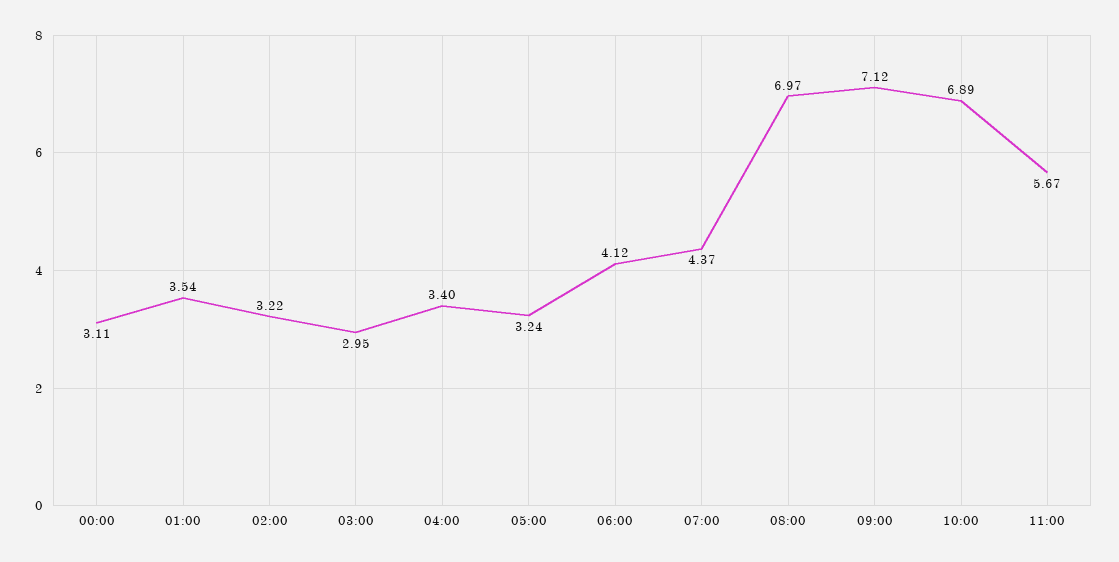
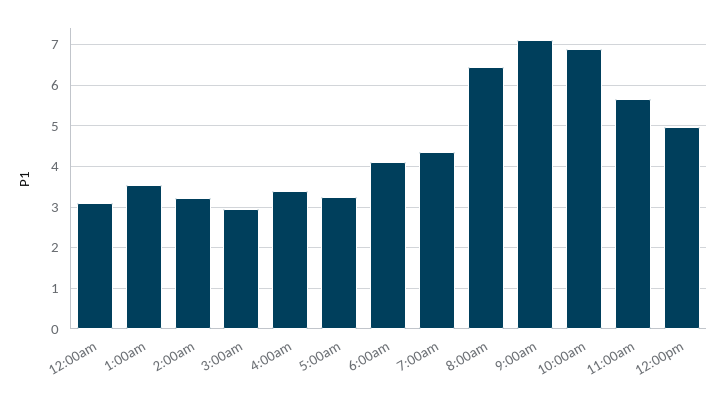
08:00: 6.97 -> 6.4
12:00pm: none -> 5

